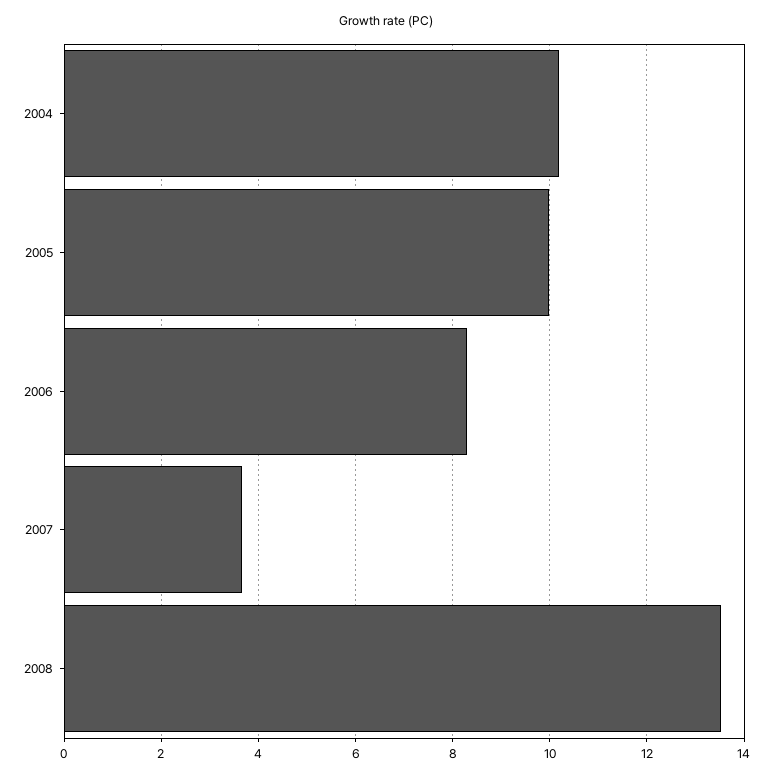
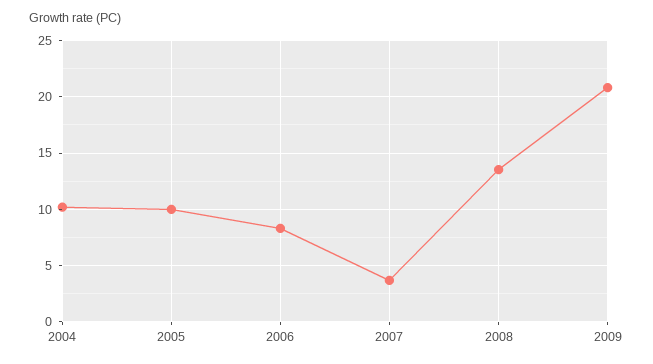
2009: none -> 21

